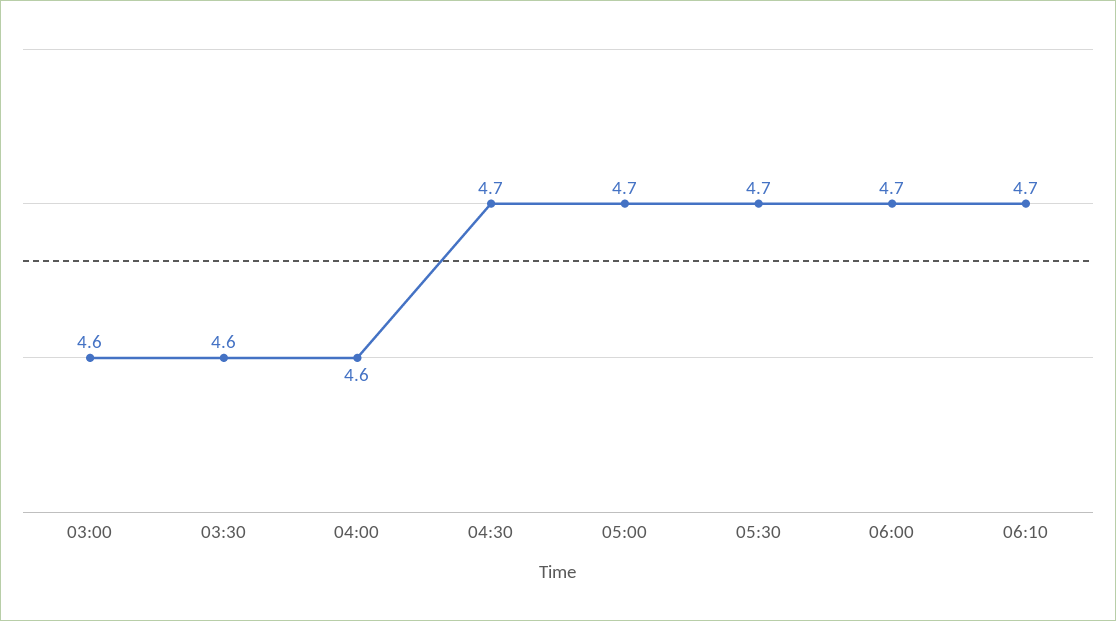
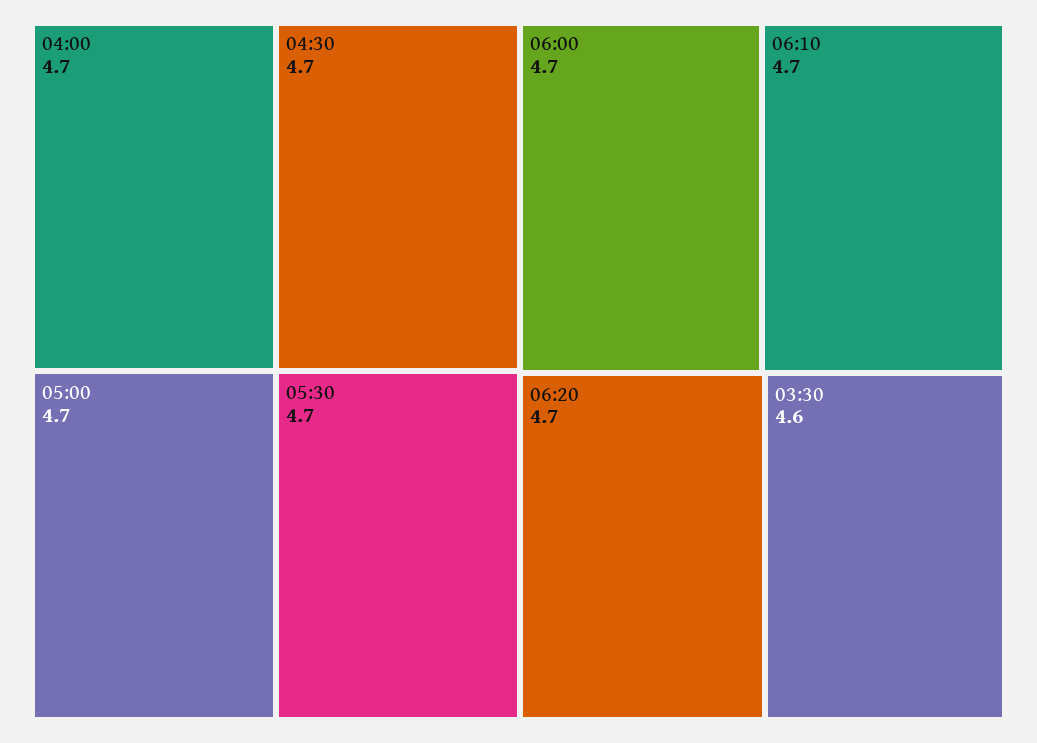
03:00: 4.6 -> none
04:00: 4.6 -> 4.7
06:20: none -> 4.7

